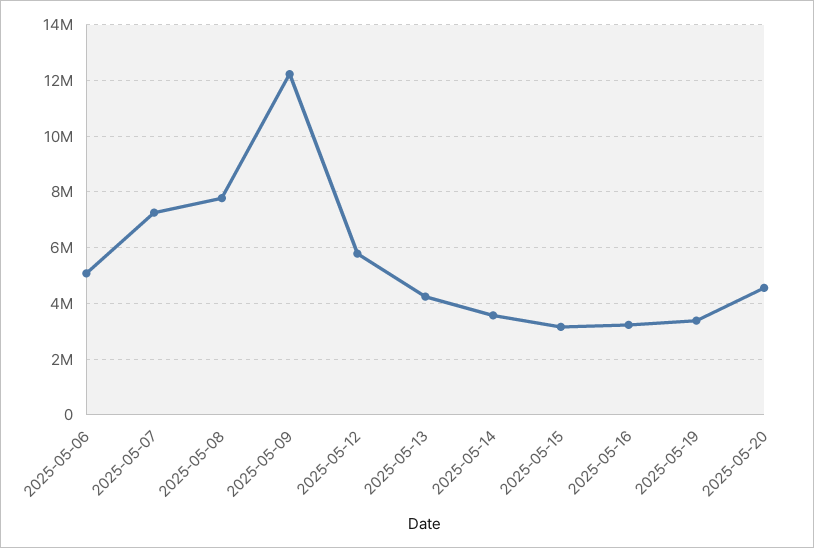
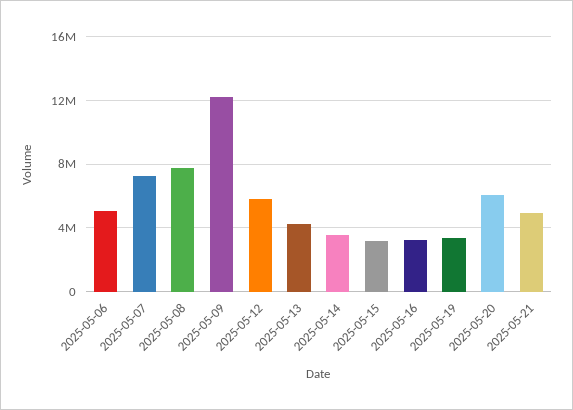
2025-05-20: 4500000 -> 6000000
2025-05-21: none -> 5000000

